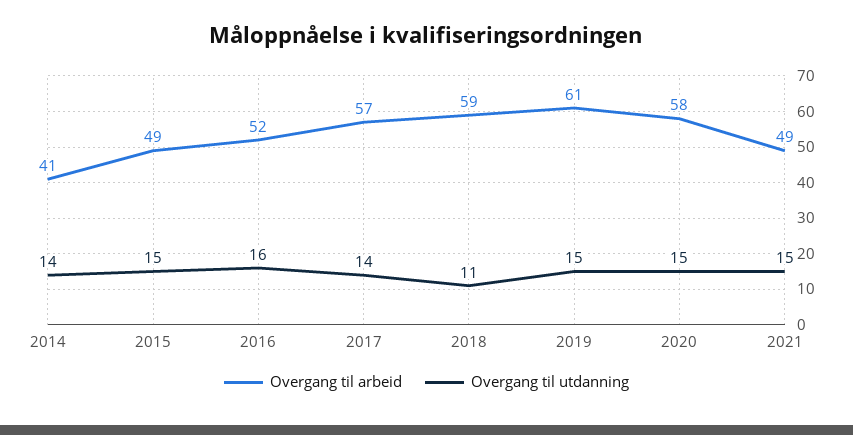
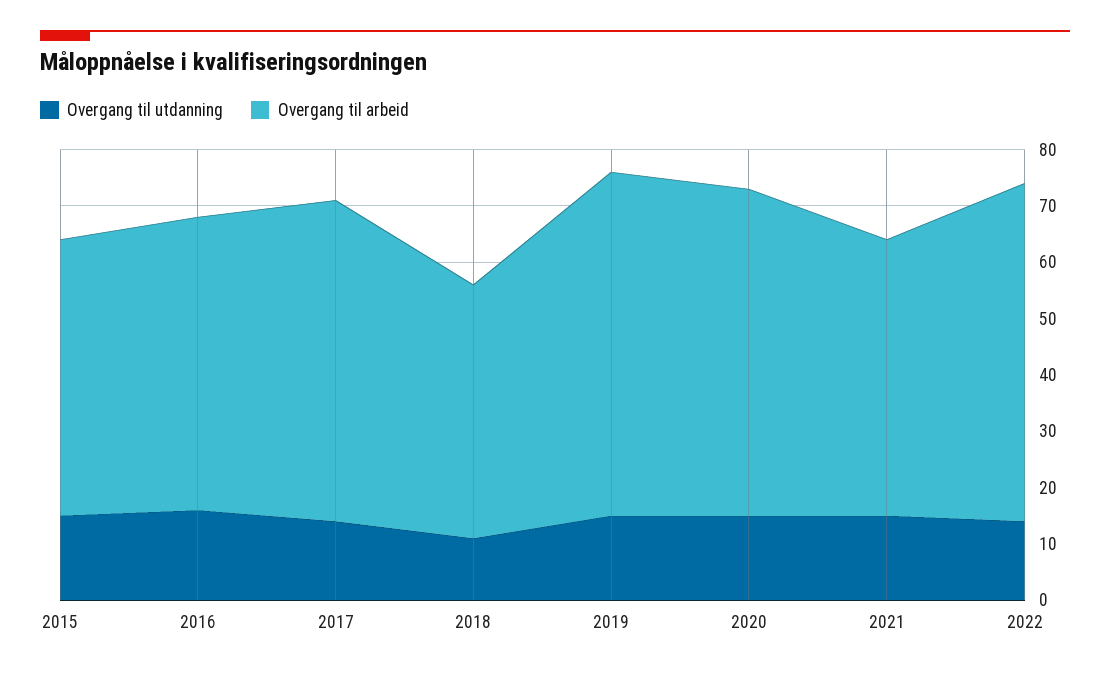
Overgang til arbeid, 2014: 41 -> none
Overgang til utdanning, 2014: 14 -> none
Overgang til arbeid, 2018: 59 -> 45
Overgang til utdanning, 2022: none -> 15
Overgang til arbeid, 2022: none -> 60

